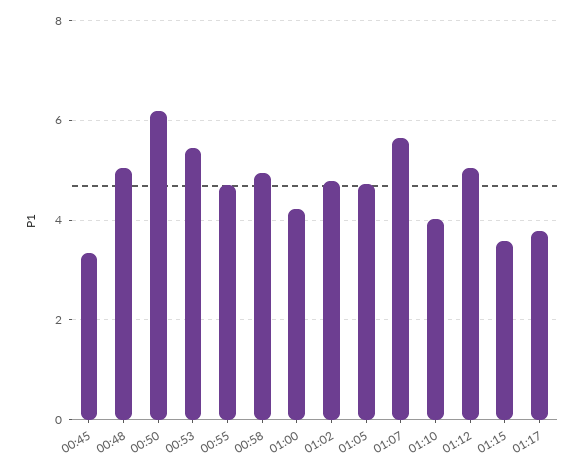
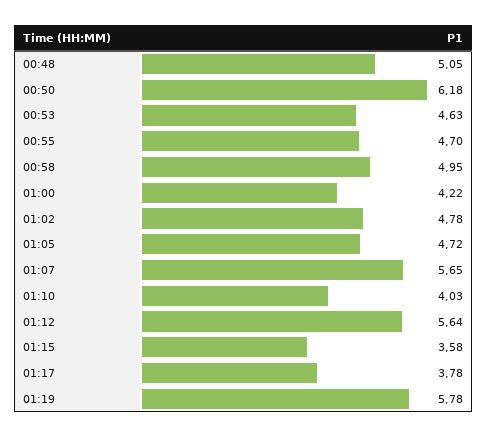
00:45: 3.4 -> none
00:53: 5.4 -> 4.63
01:12: 5 -> 5.64
01:19: none -> 5.78

